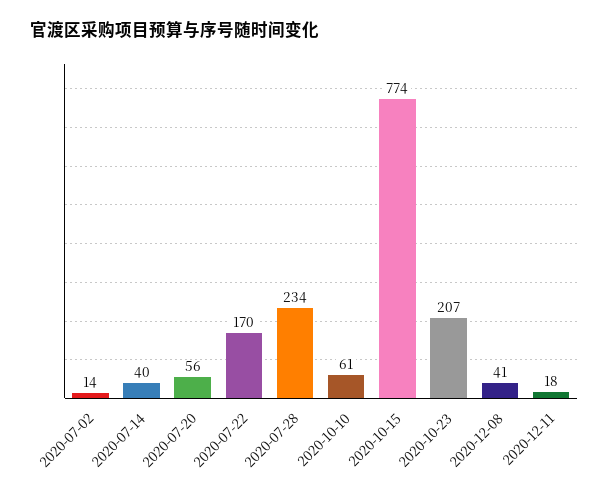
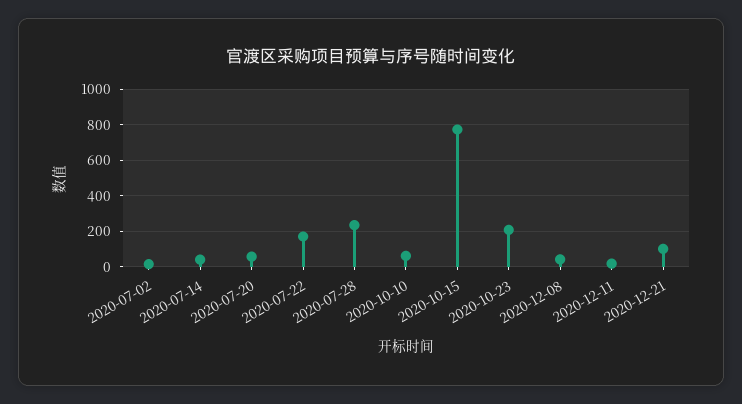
2020-12-21: none -> 100

